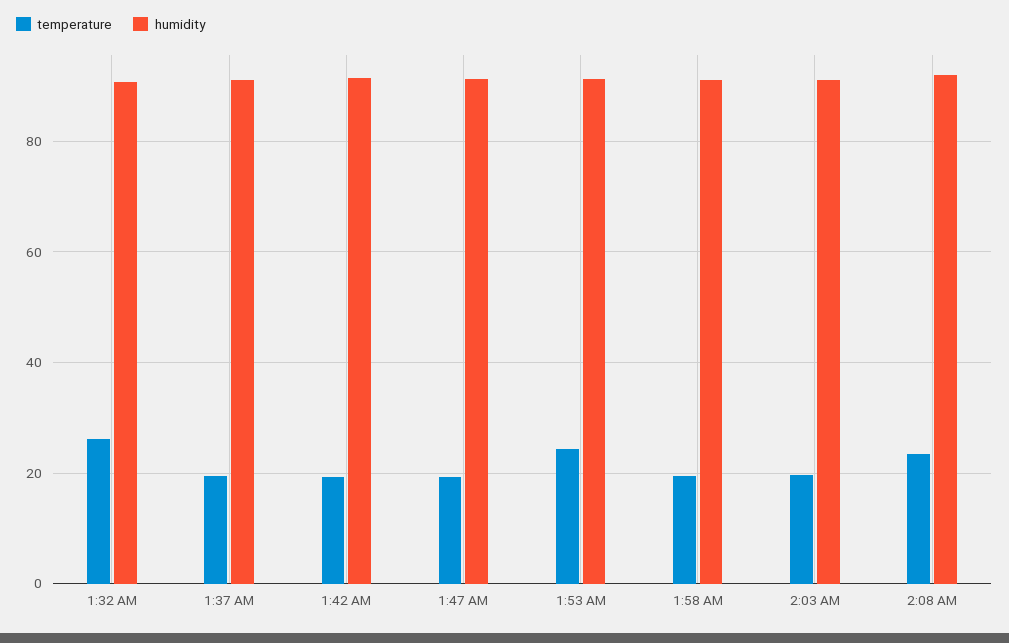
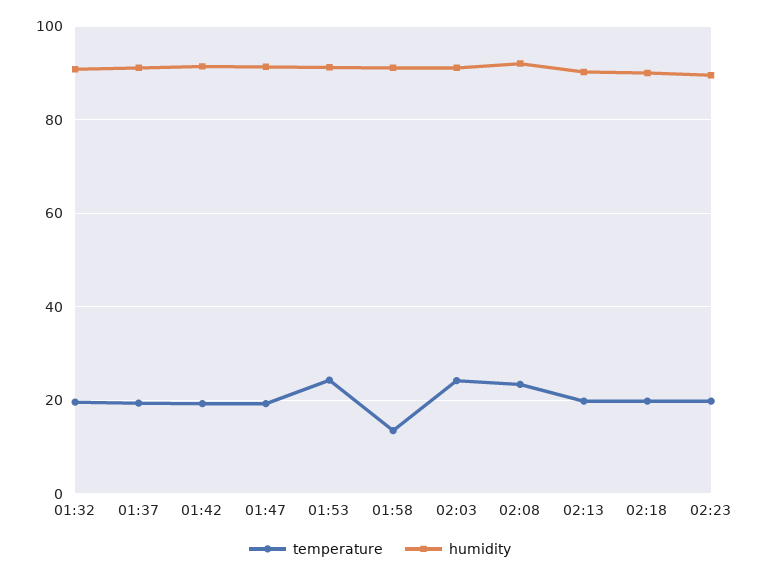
temperature, 1:32 AM: 26 -> 20
temperature, 1:58 AM: 20 -> 14
temperature, 2:03 AM: 20 -> 24
temperature, 02:13: none -> 20
humidity, 02:13: none -> 90
temperature, 02:18: none -> 20
humidity, 02:18: none -> 90
temperature, 02:23: none -> 20
humidity, 02:23: none -> 90

